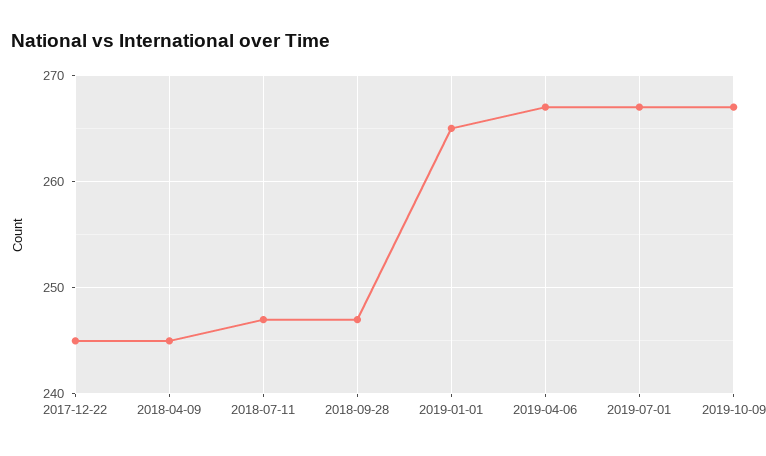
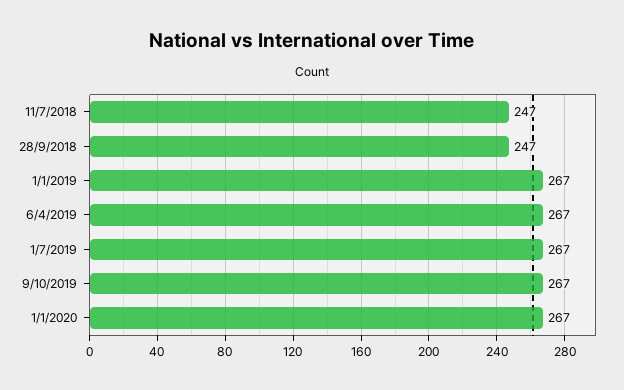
2017-12-22: 245 -> none
2018-04-09: 245 -> none
2019-01-01: 265 -> 267
1/1/2020: none -> 267

